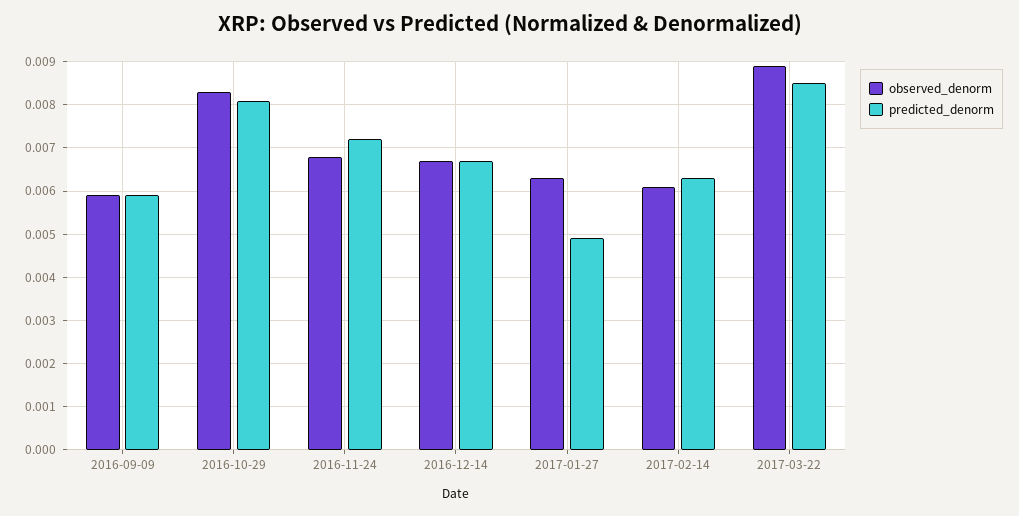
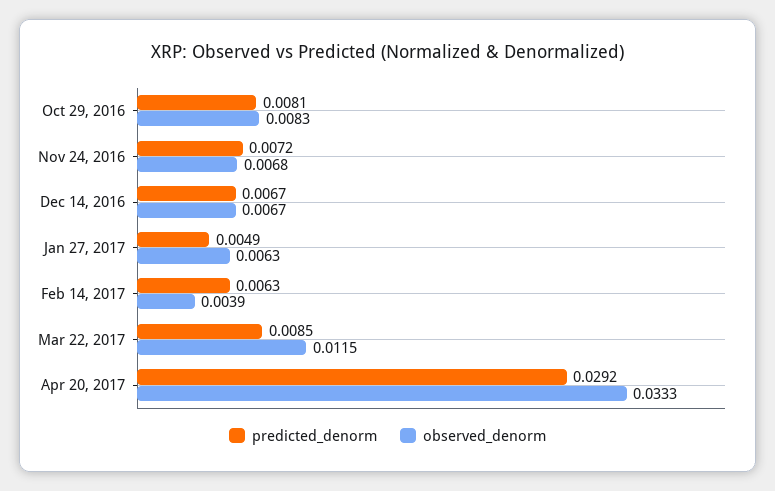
observed_denorm, 2016-09-09: 0.006 -> none
predicted_denorm, 2016-09-09: 0.006 -> none
observed_denorm, 2017-02-14: 0.006 -> 0.0039
observed_denorm, 2017-03-22: 0.009 -> 0.0115
predicted_denorm, Apr 20, 2017: none -> 0.0292
observed_denorm, Apr 20, 2017: none -> 0.0333

